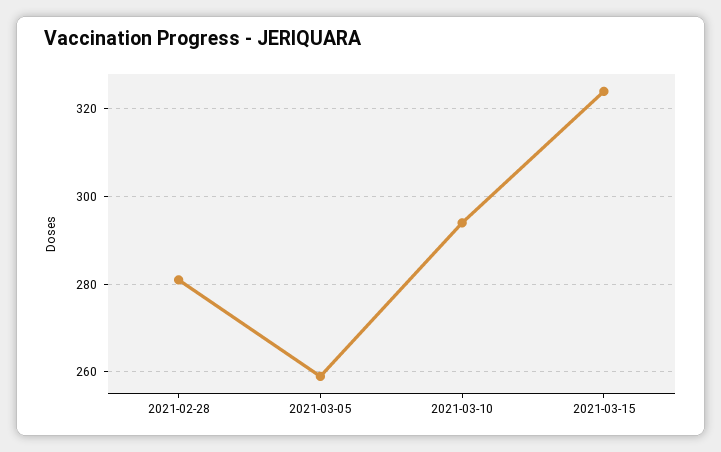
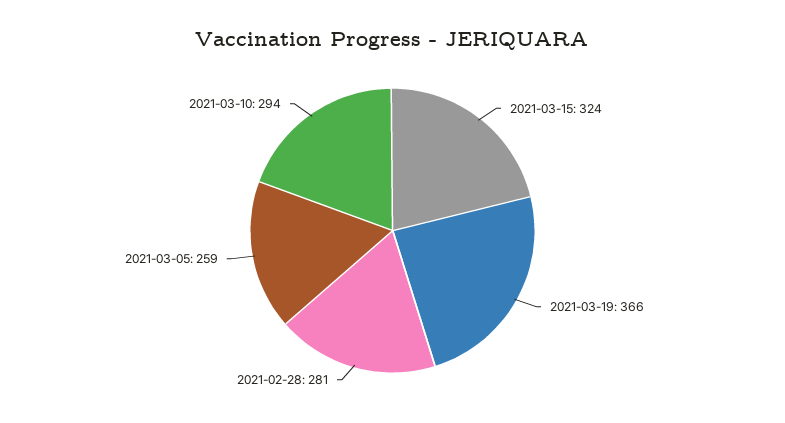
2021-03-19: none -> 366

